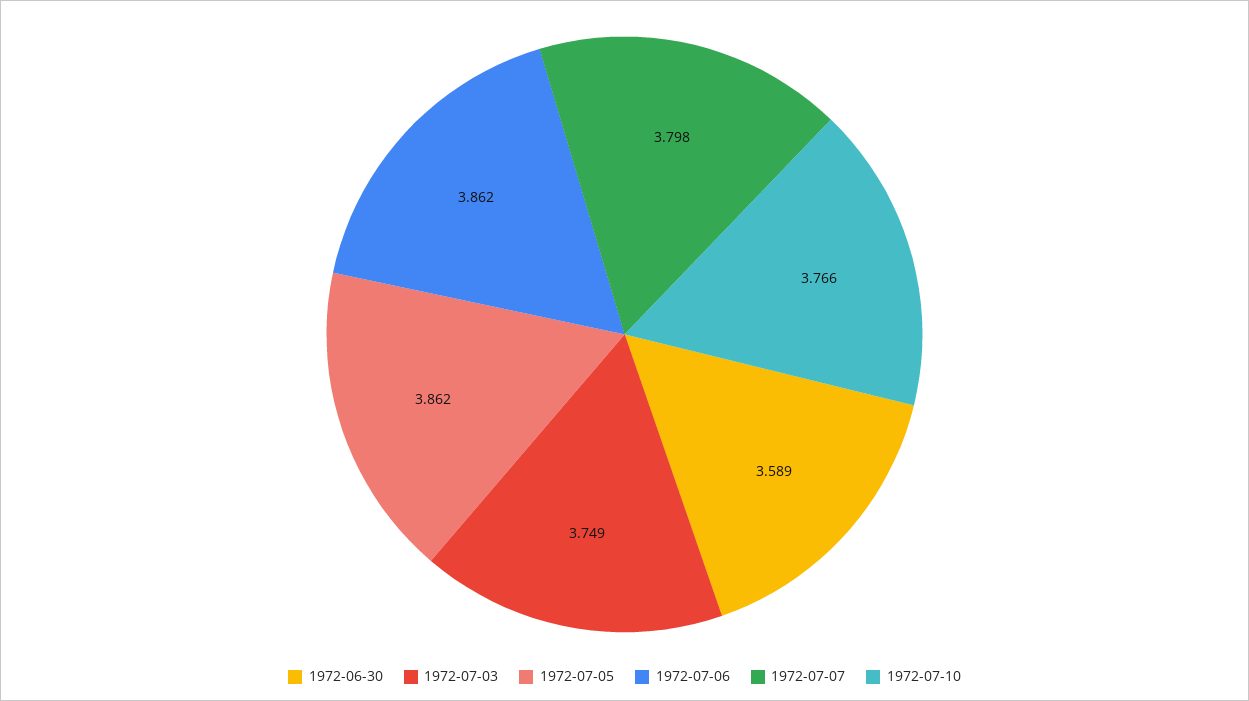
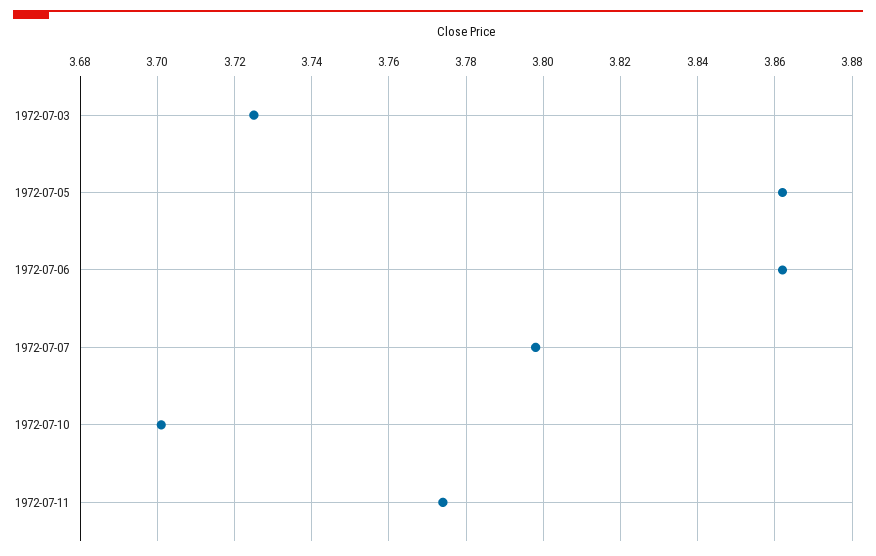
1972-06-30: 3.589 -> none
1972-07-03: 3.749 -> 3.725
1972-07-10: 3.766 -> 3.7
1972-07-11: none -> 3.775

